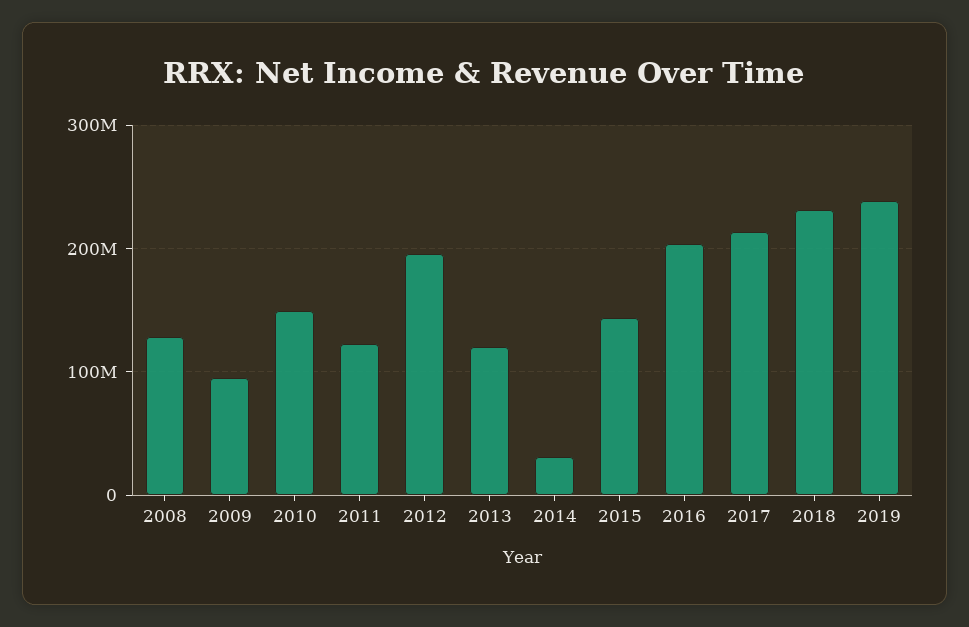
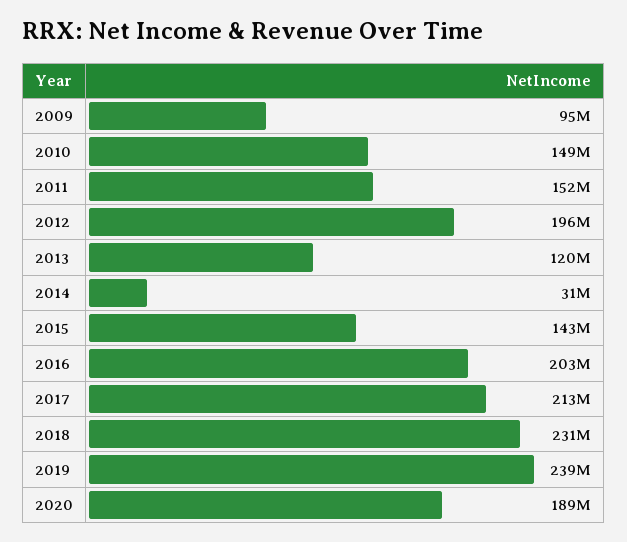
2008: 130000000 -> none
2011: 120000000 -> 152000000
2020: none -> 189000000

